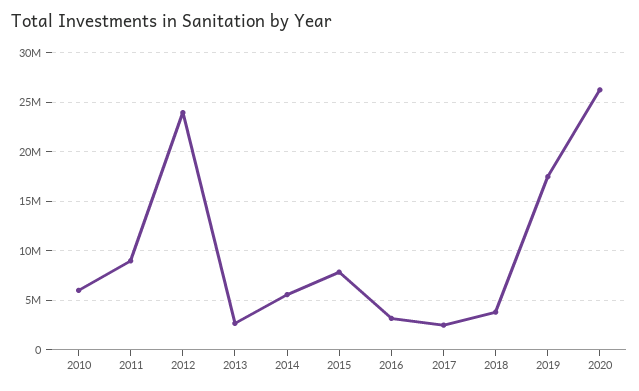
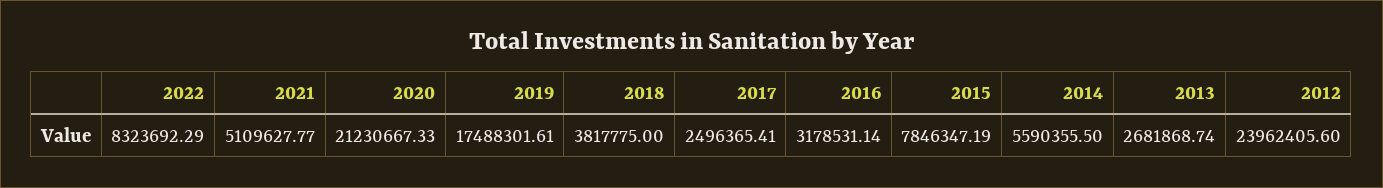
2010: 6000000 -> none
2011: 9000000 -> none
2020: 26000000 -> 21230667.33
2022: none -> 8323692.29
2021: none -> 5109627.77

